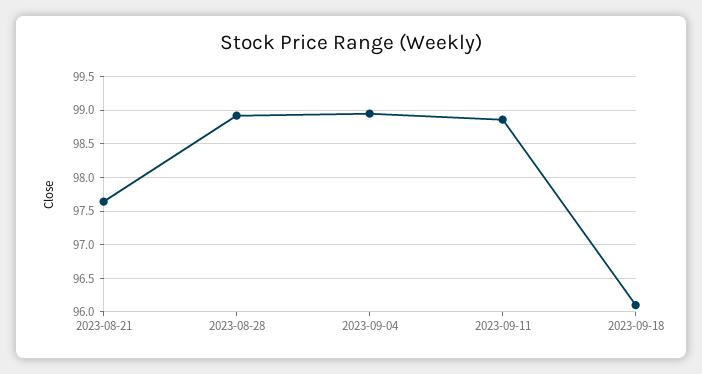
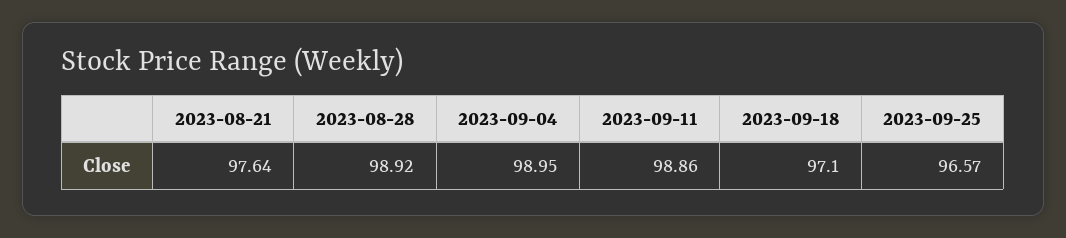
2023-09-18: 96.1 -> 97.1
2023-09-25: none -> 96.57

